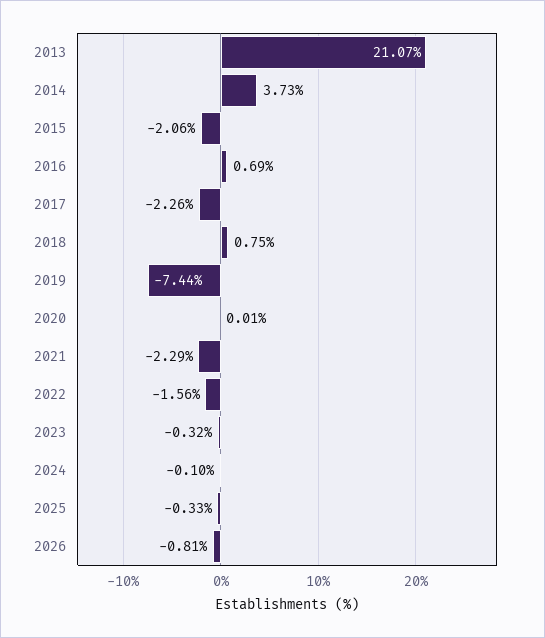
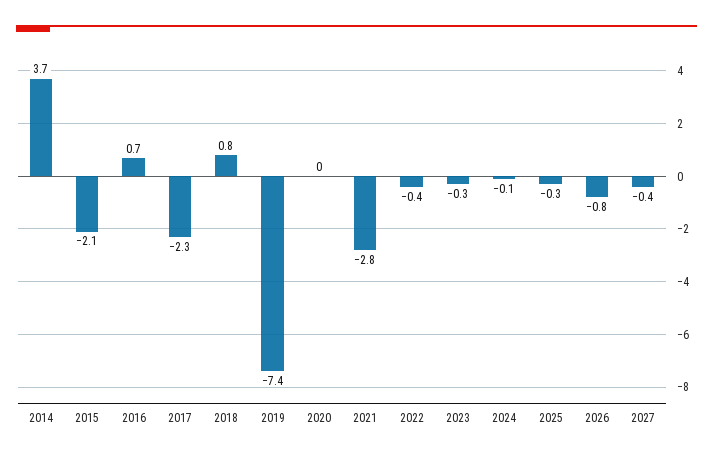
2013: 21.07 -> none
2021: -2.29 -> -2.8
2022: -1.56 -> -0.4
2027: none -> -0.4

